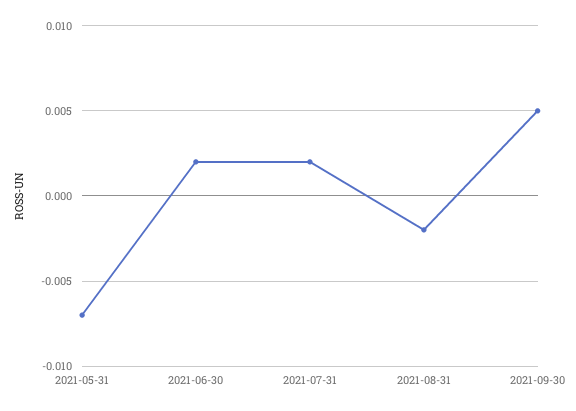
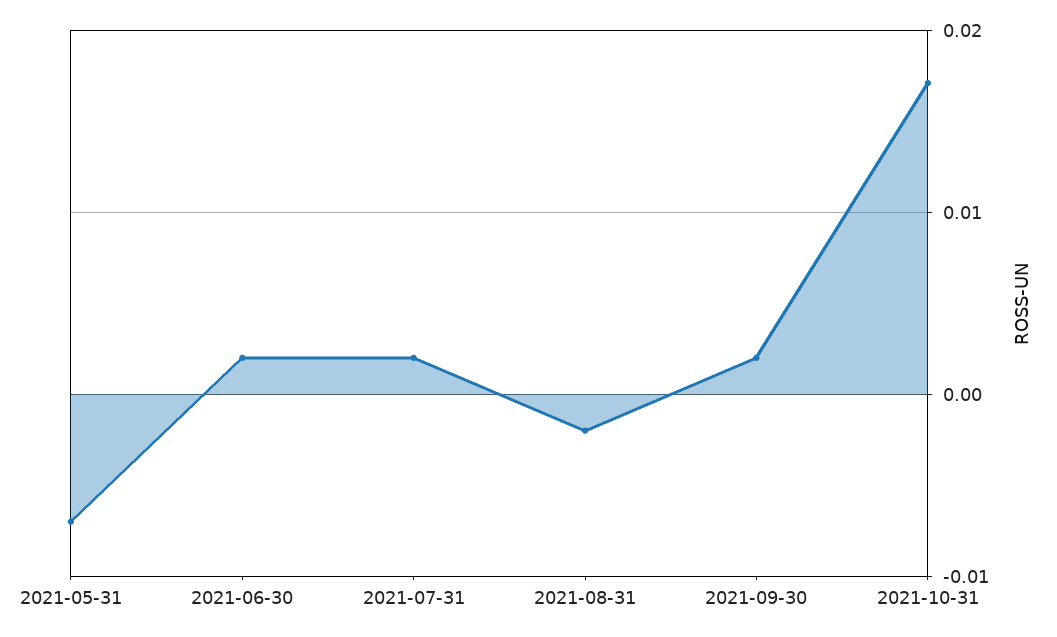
2021-09-30: 0.005 -> 0.002
2021-10-31: none -> 0.017

